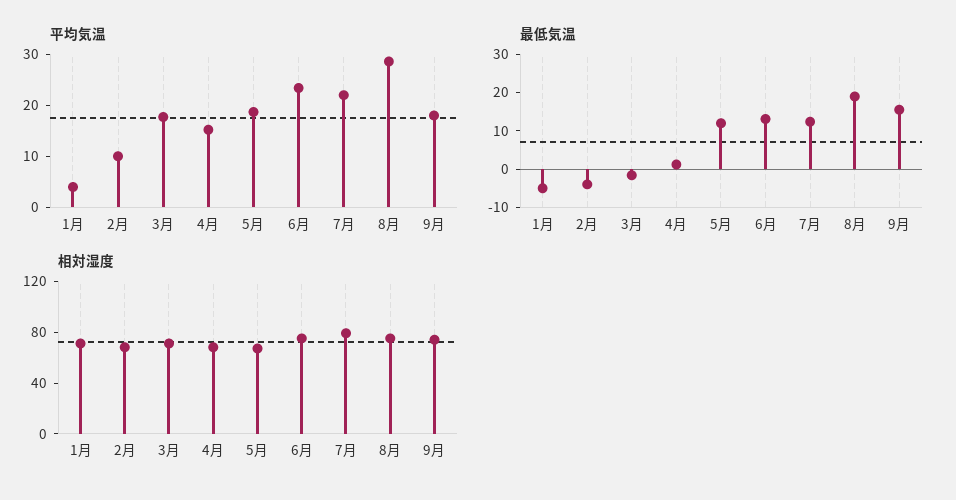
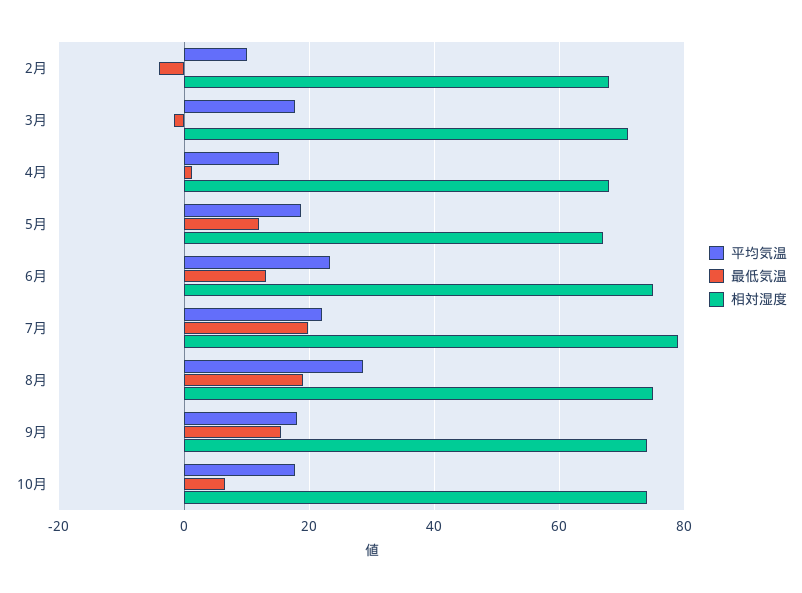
平均気温, 1月: 4 -> none
最低気温, 1月: -5 -> none
最低気温, 7月: 12.5 -> 20
相対湿度, 1月: 70 -> none
平均気温, 10月: none -> 18
最低気温, 10月: none -> 6
相対湿度, 10月: none -> 74

